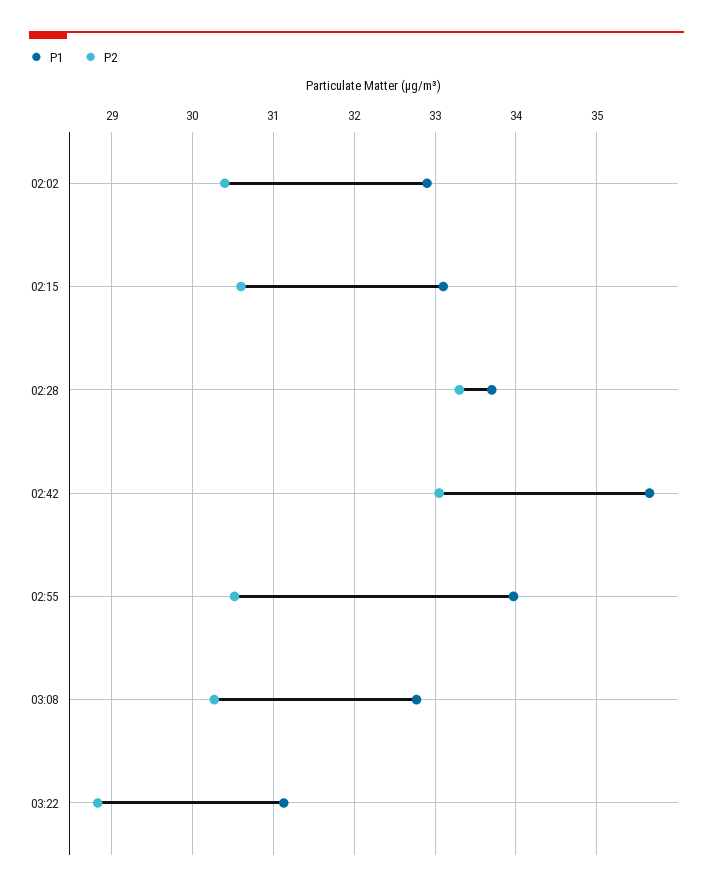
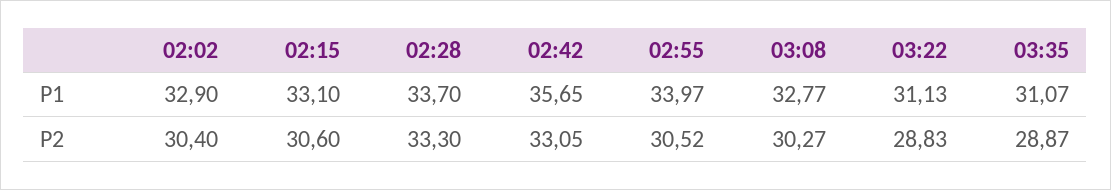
P1, 03:35: none -> 31.07
P2, 03:35: none -> 28.87

